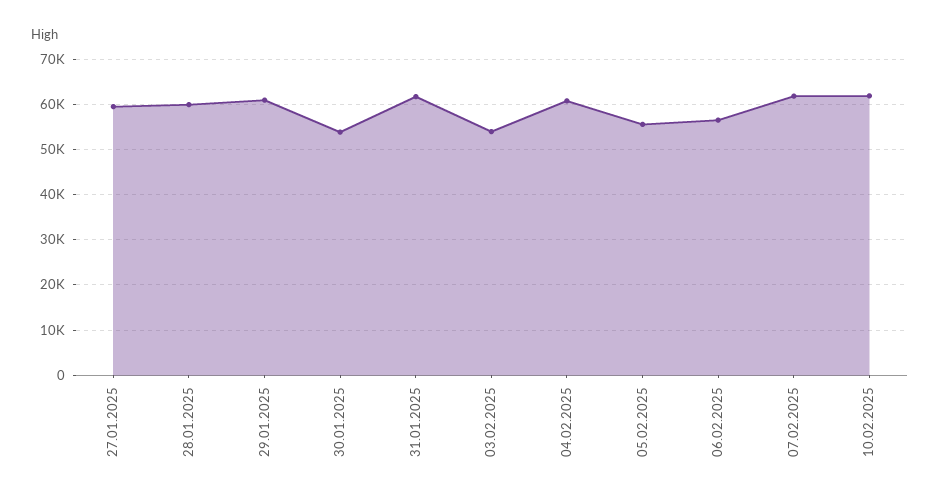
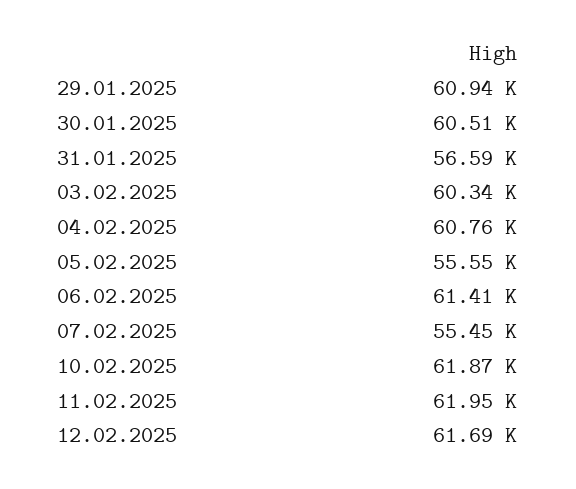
27.01.2025: 60000 -> none
28.01.2025: 60000 -> none
30.01.2025: 54000 -> 60510
31.01.2025: 62000 -> 56590
03.02.2025: 54000 -> 60340
06.02.2025: 56000 -> 61410
07.02.2025: 62000 -> 55450
11.02.2025: none -> 61950
12.02.2025: none -> 61690

